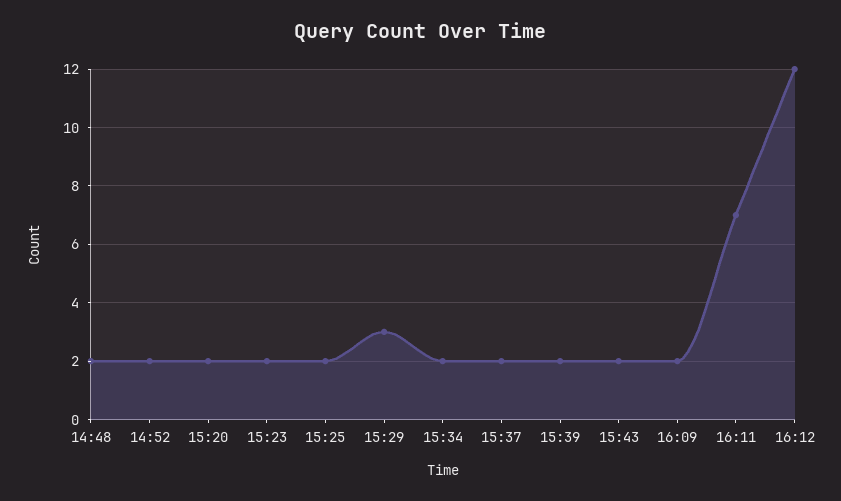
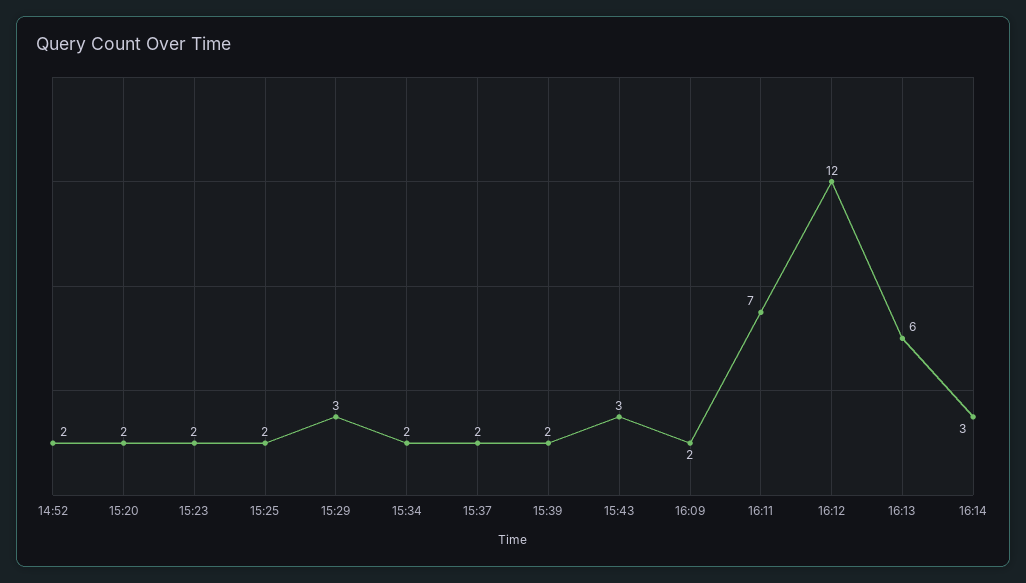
14:48: 2 -> none
15:43: 2 -> 3
16:13: none -> 6
16:14: none -> 3

